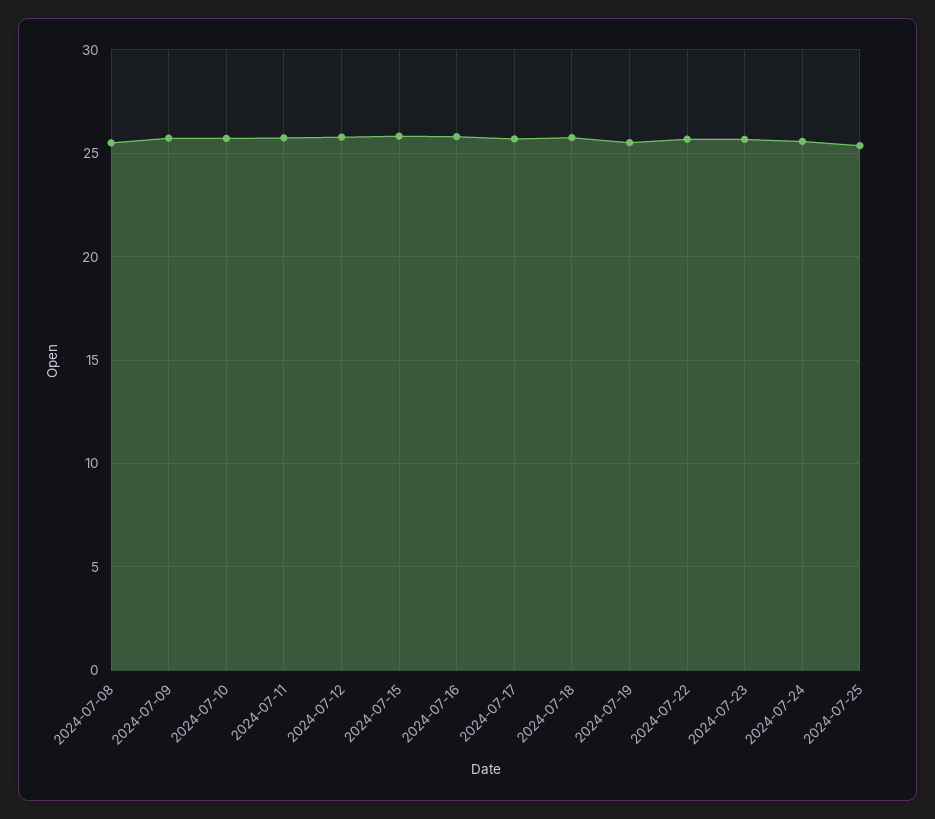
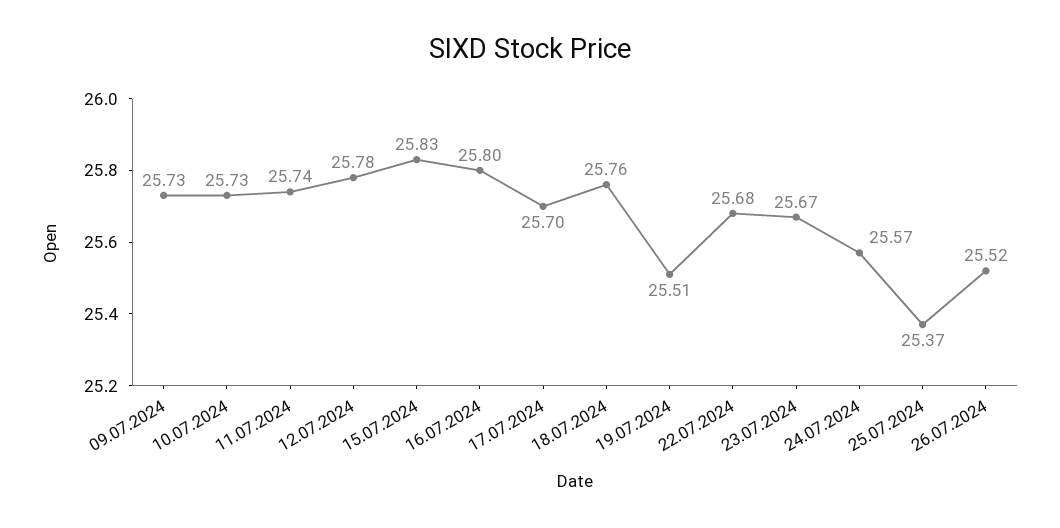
2024-07-08: 25.5 -> none
26.07.2024: none -> 25.52

